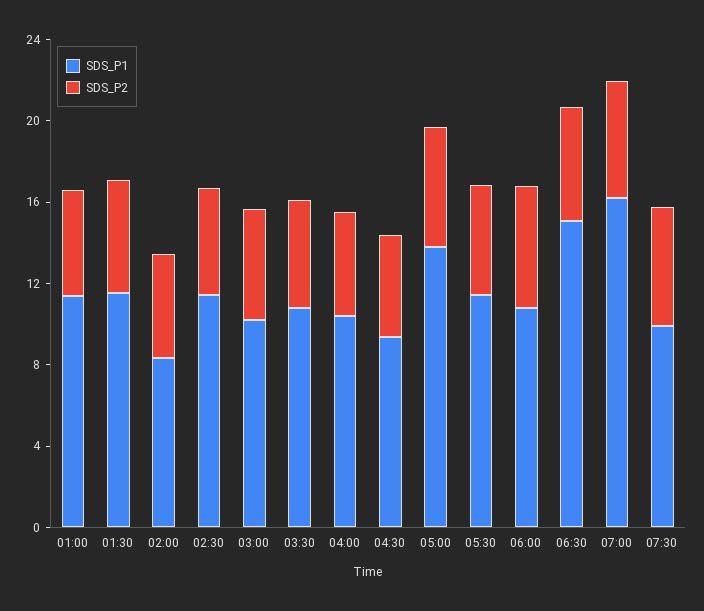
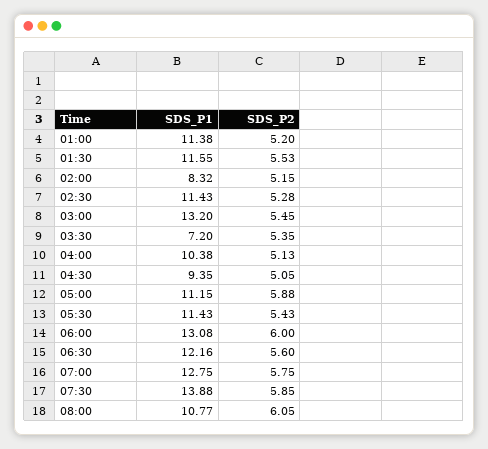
SDS_P1, 03:00: 10 -> 13.2
SDS_P1, 03:30: 11 -> 7.2
SDS_P1, 05:00: 14 -> 11.15
SDS_P1, 06:00: 11 -> 13.08
SDS_P1, 06:30: 15 -> 12.16
SDS_P1, 07:00: 16 -> 12.75
SDS_P1, 07:30: 10 -> 13.88
SDS_P1, 08:00: none -> 10.77
SDS_P2, 08:00: none -> 6.05

